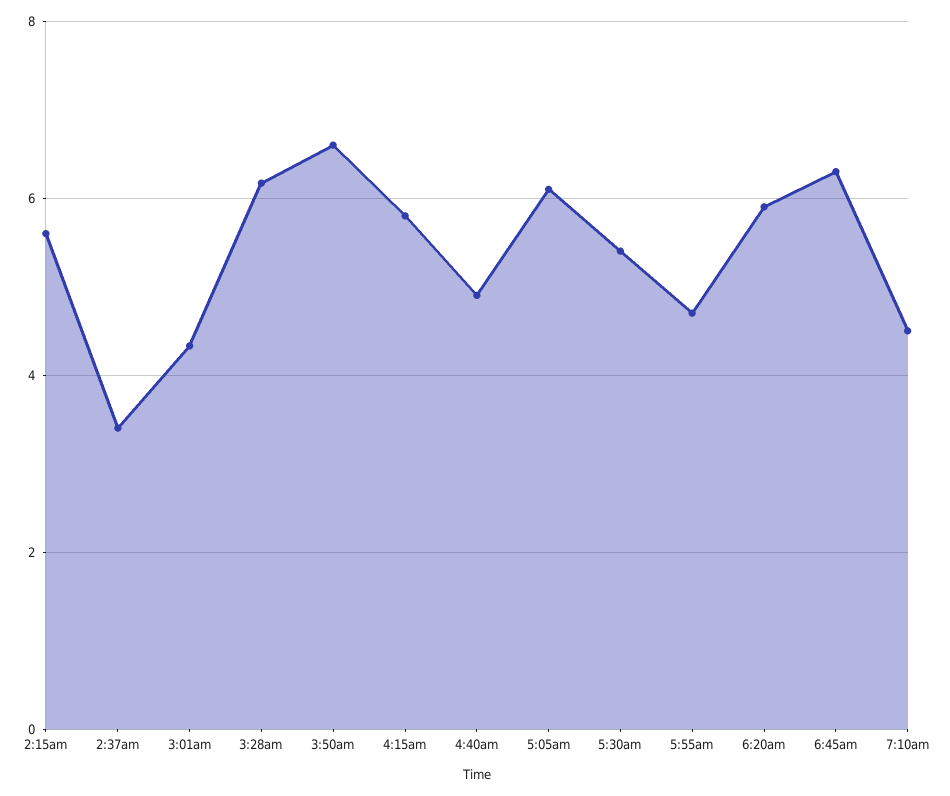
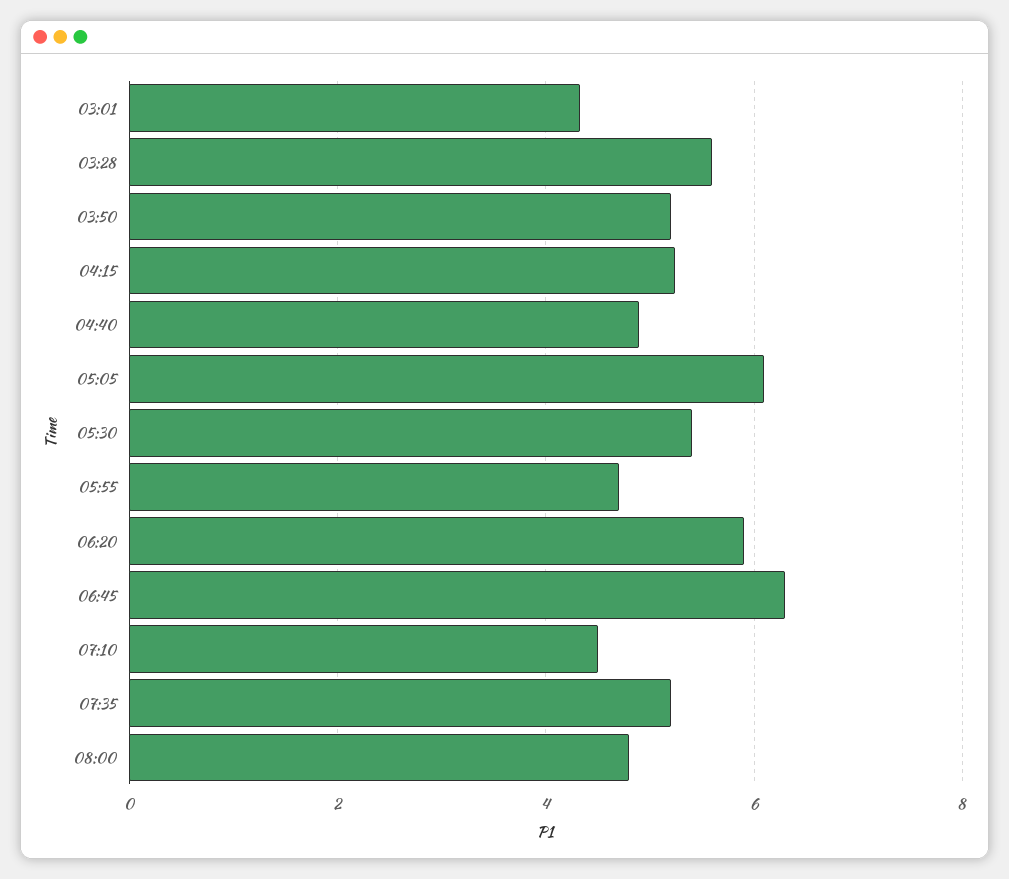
2:15am: 5.6 -> none
2:37am: 3.4 -> none
3:28am: 6.2 -> 5.6
3:50am: 6.6 -> 5.2
4:15am: 5.8 -> 5.2
07:35: none -> 5.2
08:00: none -> 4.8

